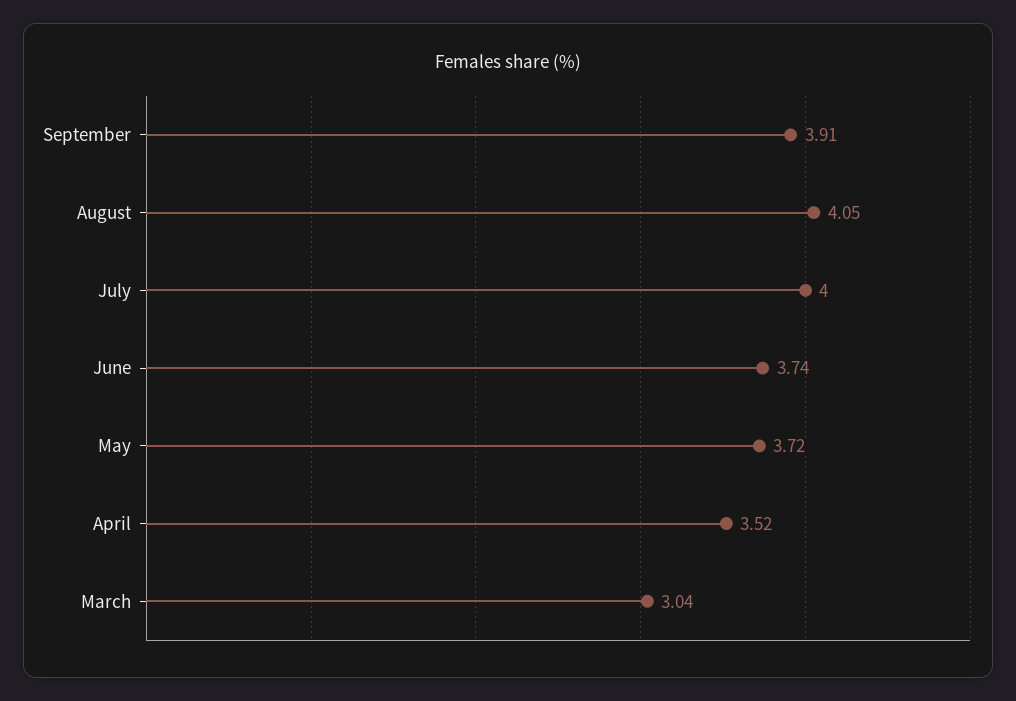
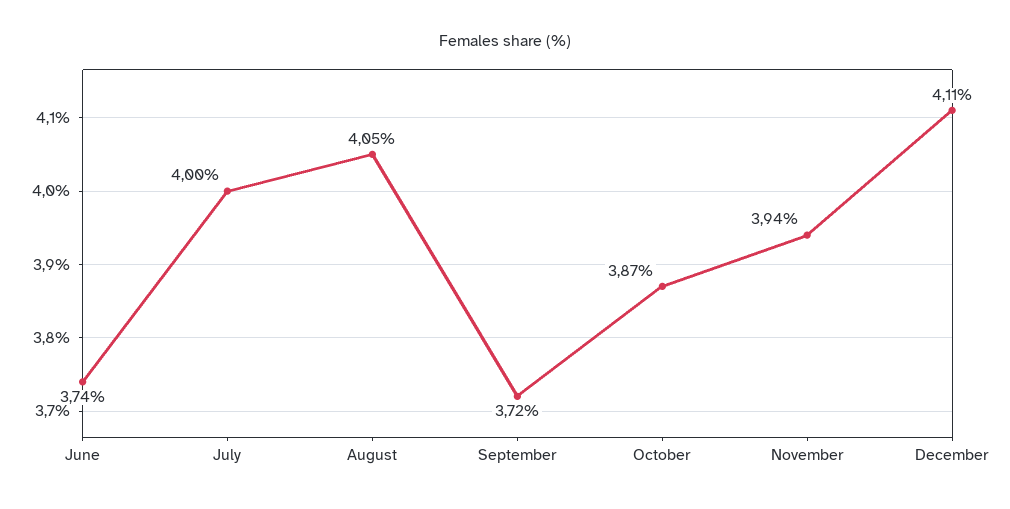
September: 3.91 -> 3.72
May: 3.72 -> none
April: 3.52 -> none
March: 3.04 -> none
October: none -> 3.87
November: none -> 3.94
December: none -> 4.11

